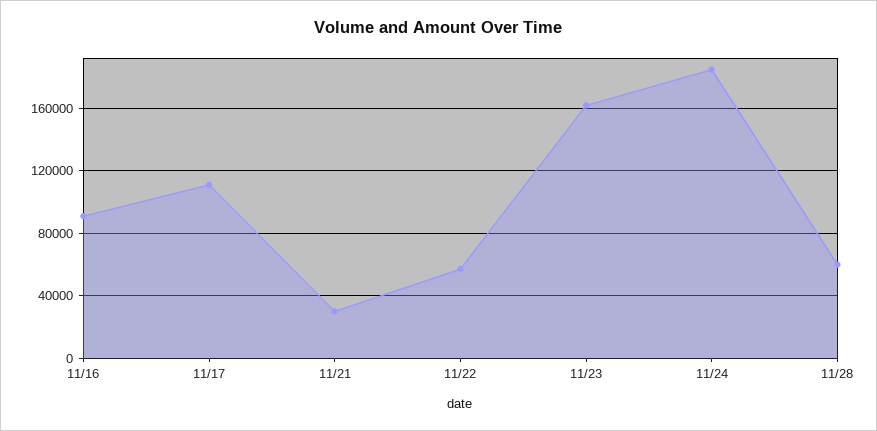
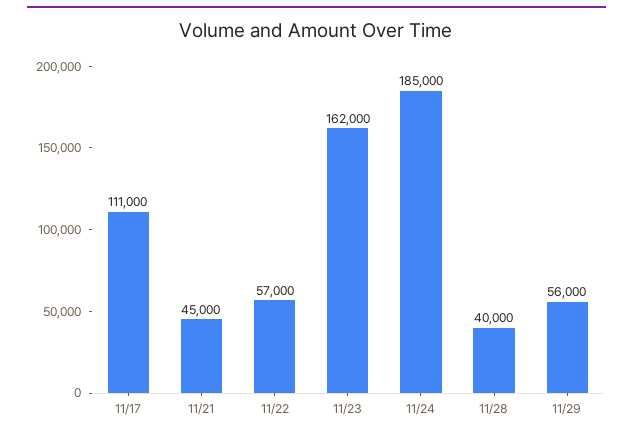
11/16: 90000 -> none
11/21: 30000 -> 45000
11/28: 60000 -> 40000
11/29: none -> 56000

